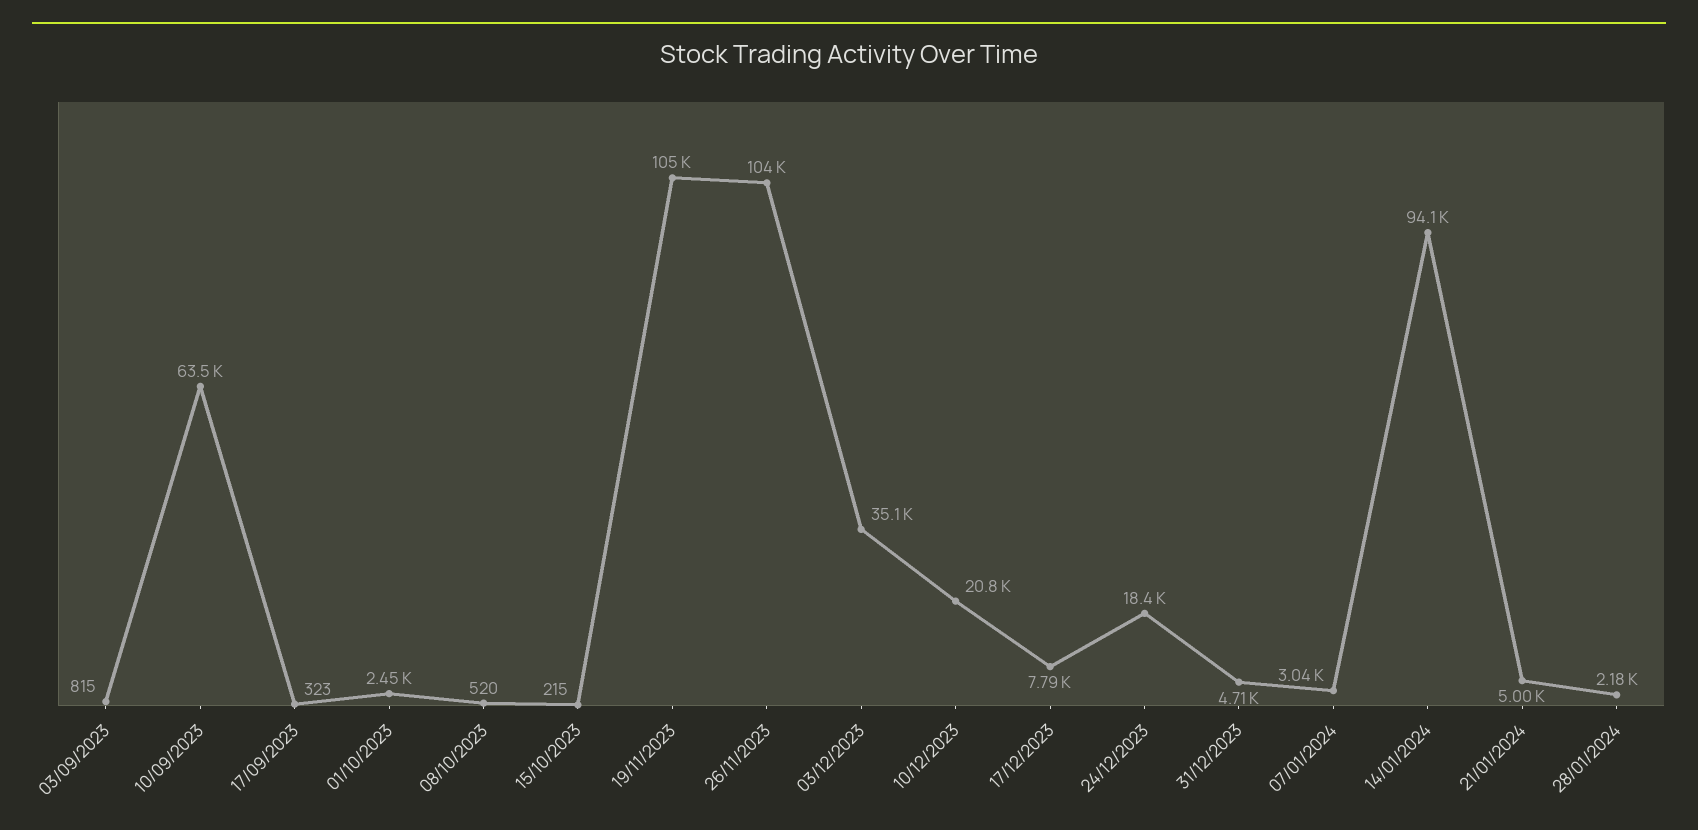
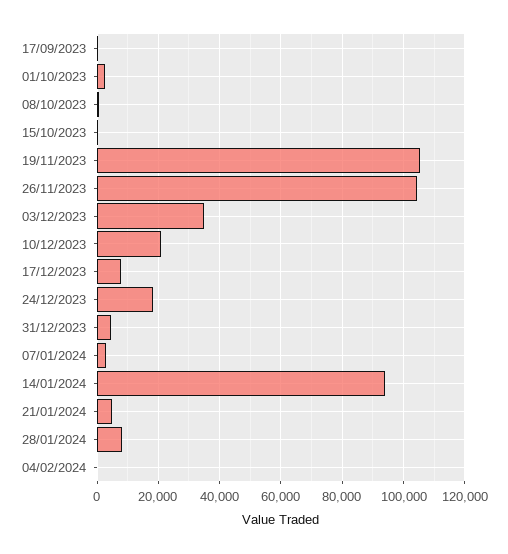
03/09/2023: 815 -> none
10/09/2023: 63500 -> none
28/01/2024: 2180 -> 8000
04/02/2024: none -> 0

